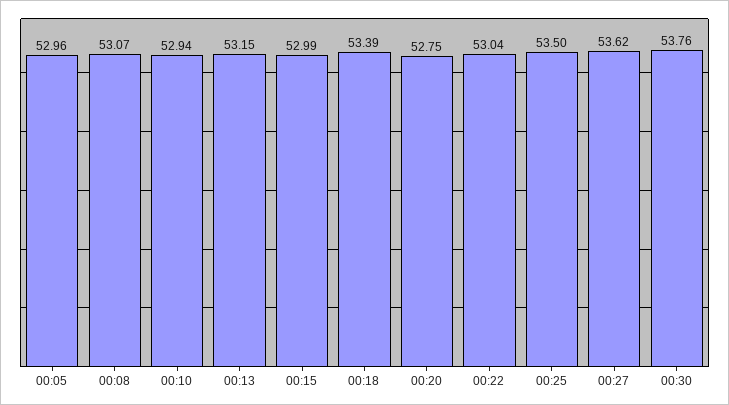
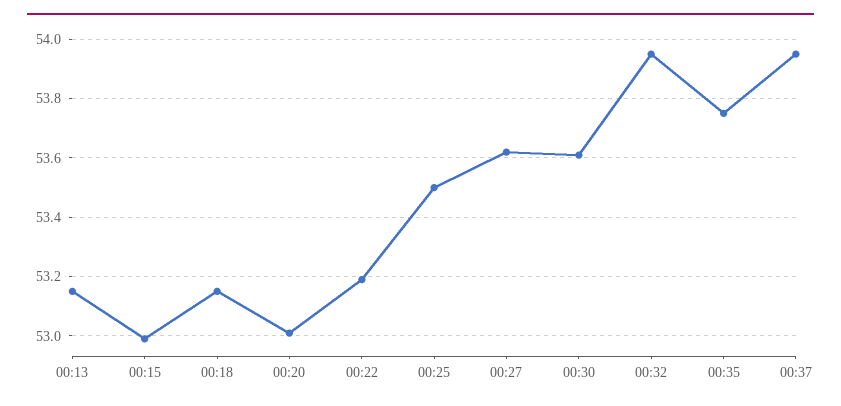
00:05: 52.96 -> none
00:08: 53.07 -> none
00:10: 52.94 -> none
00:18: 53.39 -> 53.15
00:20: 52.75 -> 53
00:22: 53.04 -> 53.2
00:30: 53.76 -> 53.6
00:32: none -> 53.95
00:35: none -> 53.75
00:37: none -> 53.95

